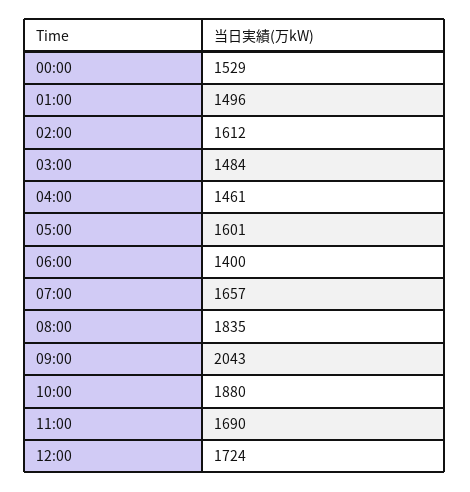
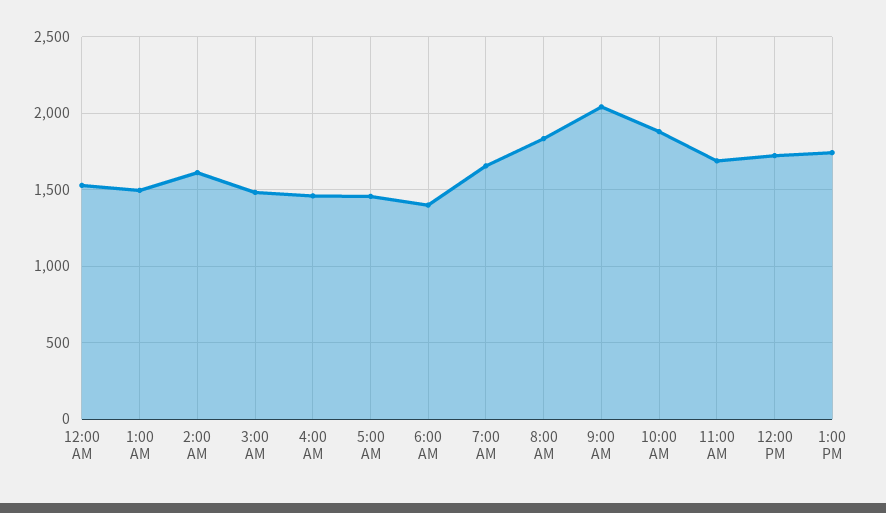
05:00: 1601 -> 1450
1:00 PM: none -> 1750

